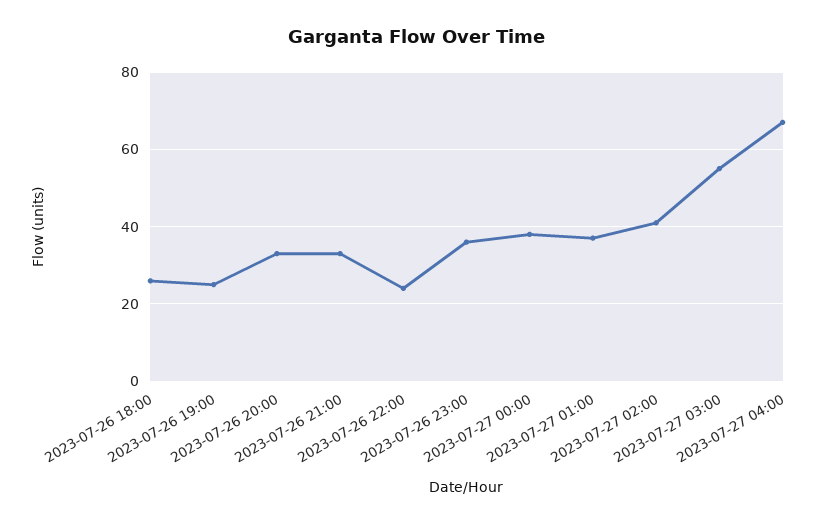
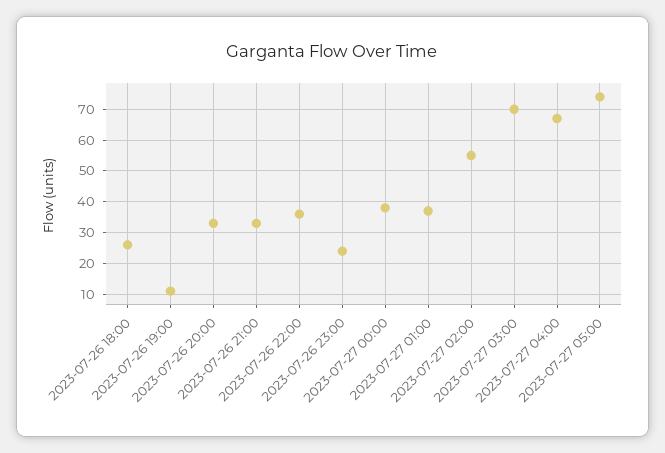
2023-07-26 19:00: 25 -> 10
2023-07-26 22:00: 25 -> 35
2023-07-26 23:00: 35 -> 25
2023-07-27 02:00: 40 -> 55
2023-07-27 03:00: 55 -> 70
2023-07-27 05:00: none -> 75

